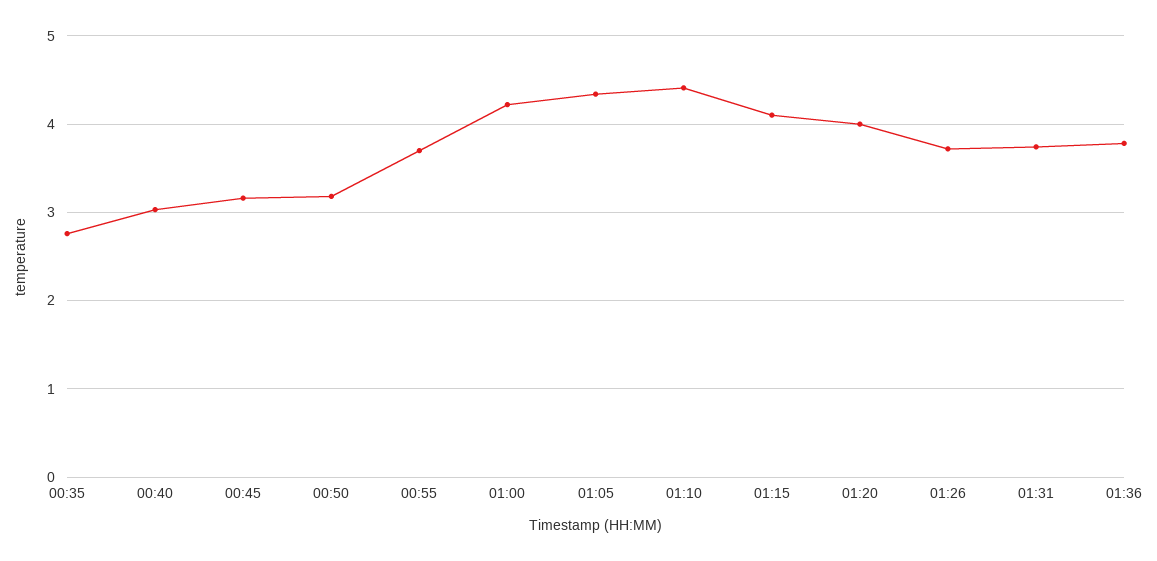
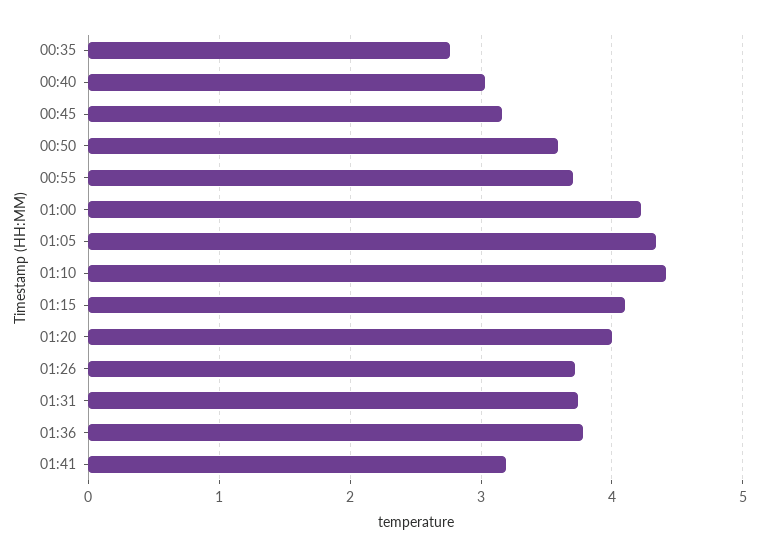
00:50: 3.2 -> 3.6
01:41: none -> 3.2

